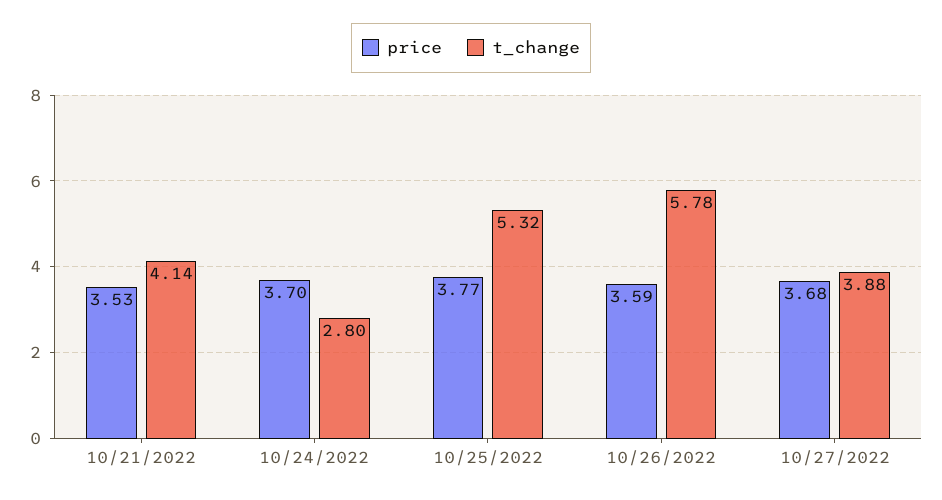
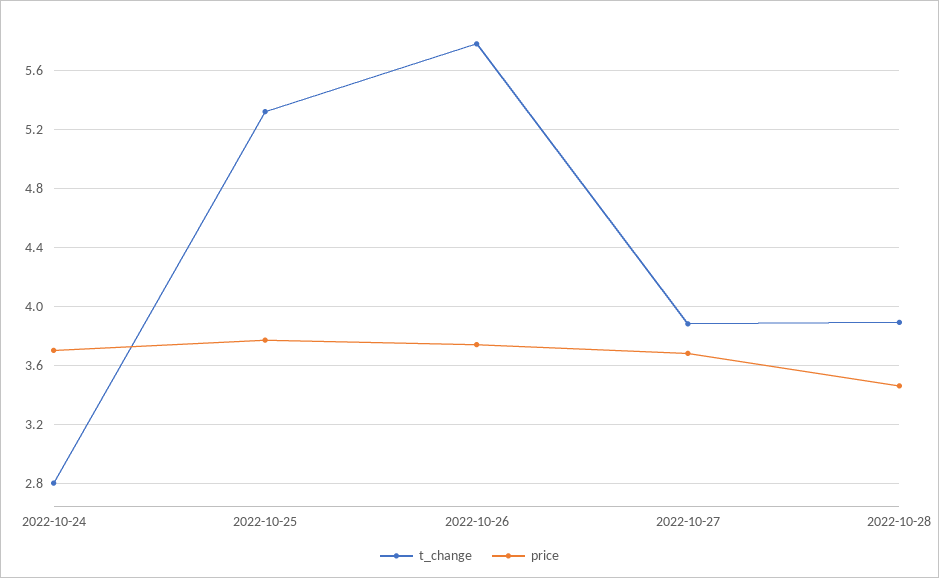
price, 10/21/2022: 3.53 -> none
t_change, 10/21/2022: 4.14 -> none
price, 10/26/2022: 3.59 -> 3.75
t_change, 2022-10-28: none -> 3.9
price, 2022-10-28: none -> 3.45

